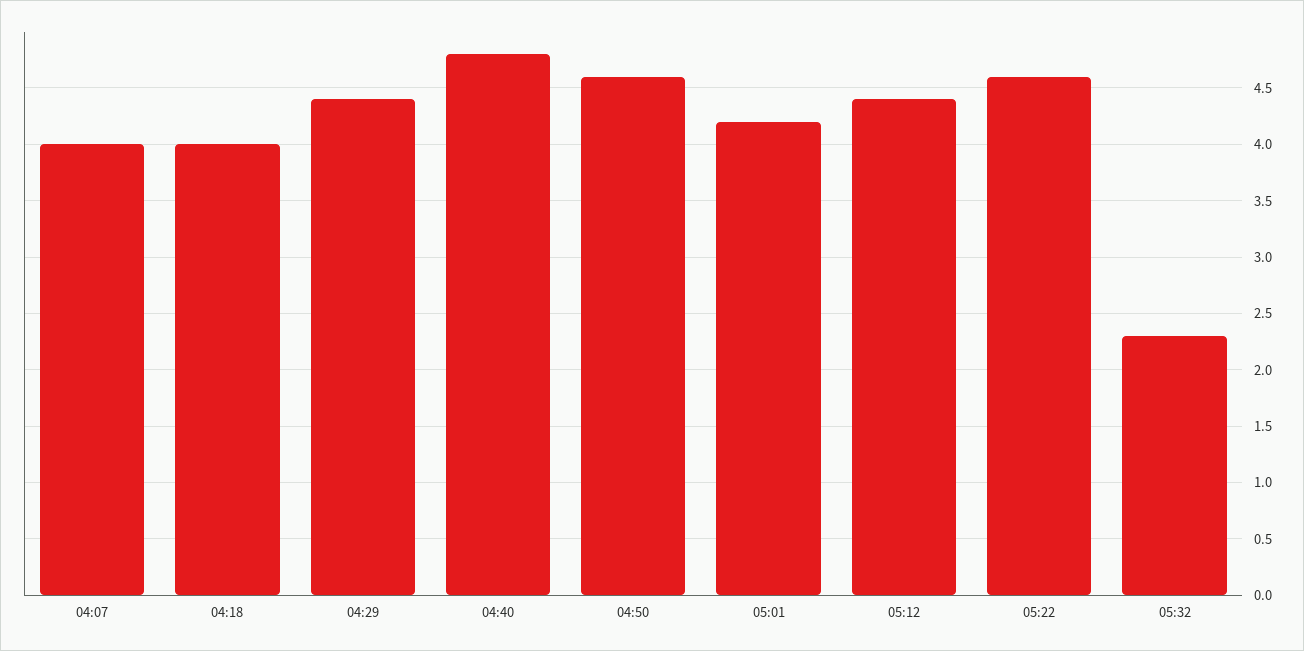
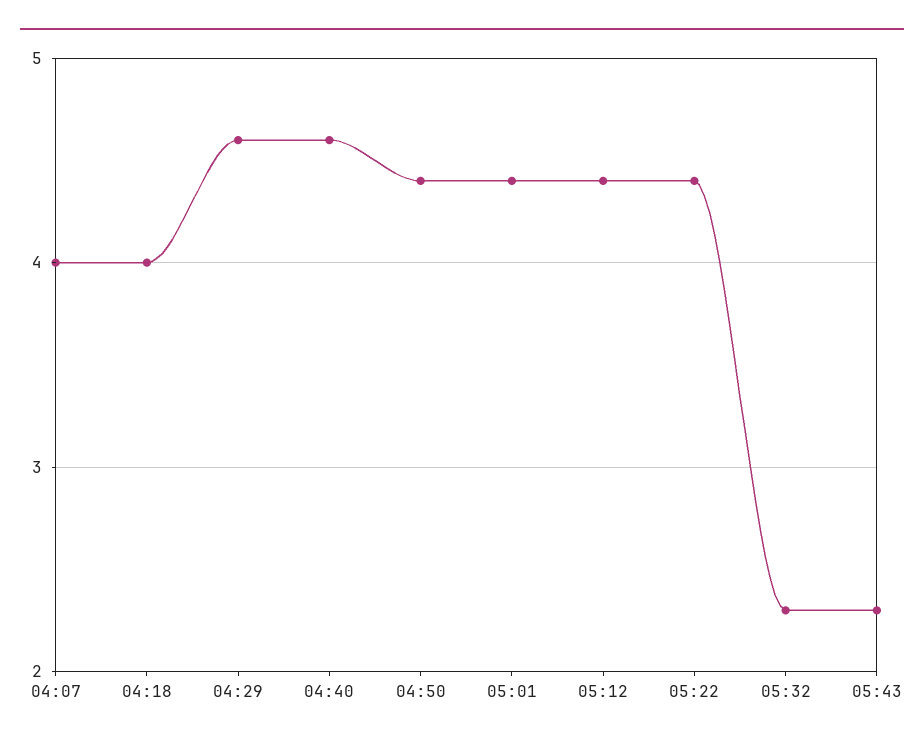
04:29: 4.4 -> 4.6
04:40: 4.8 -> 4.6
04:50: 4.6 -> 4.4
05:01: 4.2 -> 4.4
05:22: 4.6 -> 4.4
05:43: none -> 2.3

